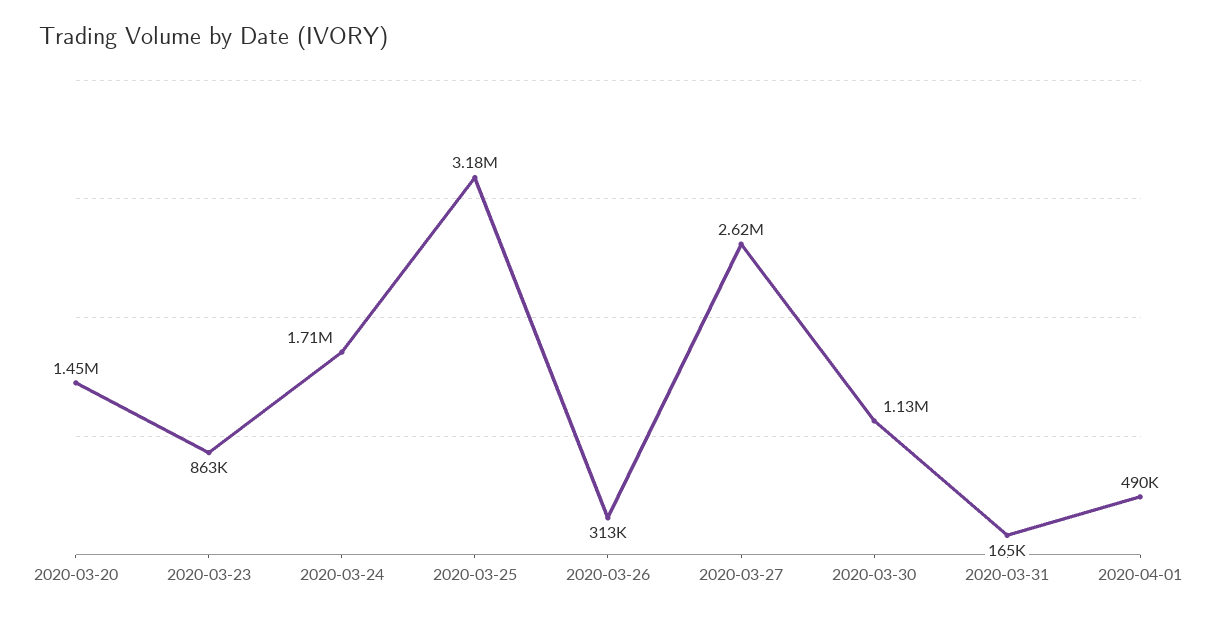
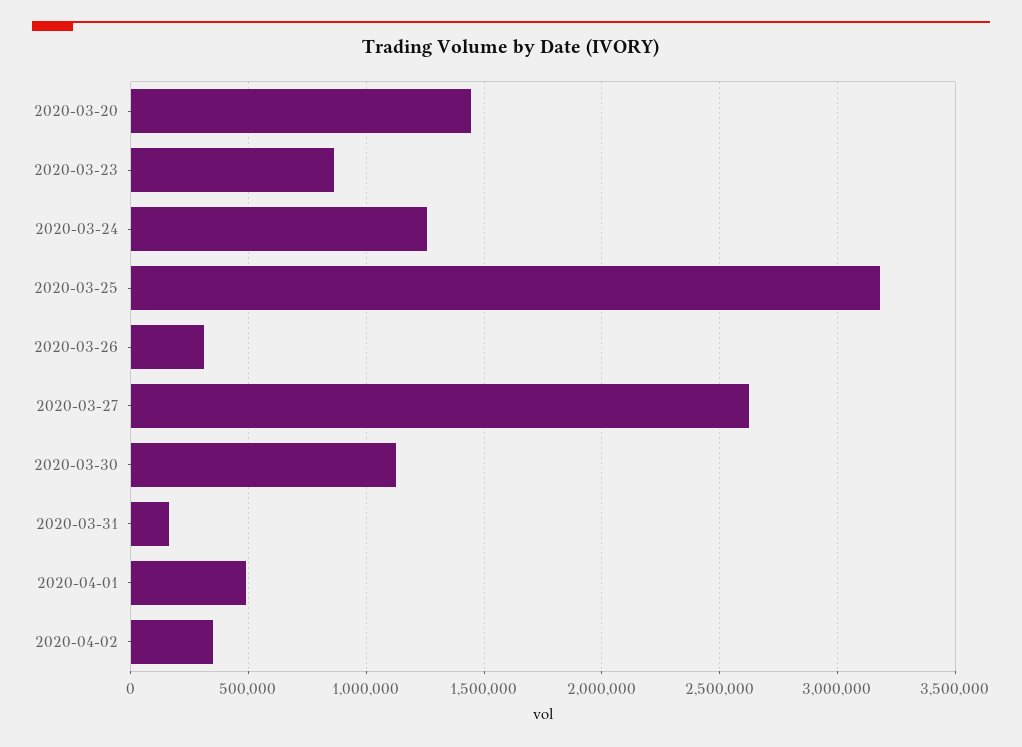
2020-03-24: 1710000 -> 1250000
2020-04-02: none -> 350000

